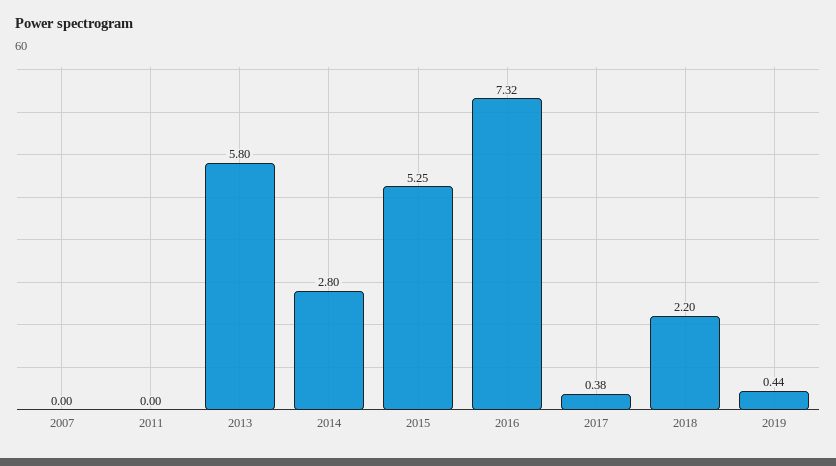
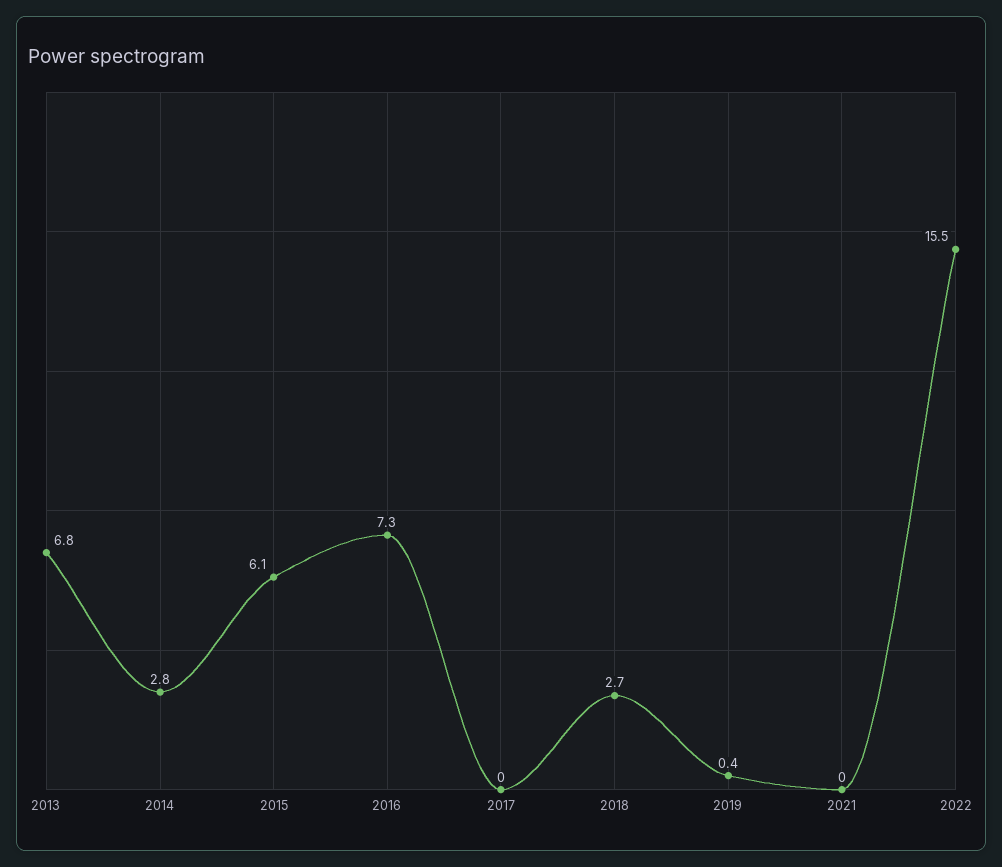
2007: 0 -> none
2011: 0 -> none
2013: 5.8 -> 6.8
2015: 5.25 -> 6.1
2017: 0.38 -> 0
2018: 2.2 -> 2.7
2021: none -> 0
2022: none -> 15.5

